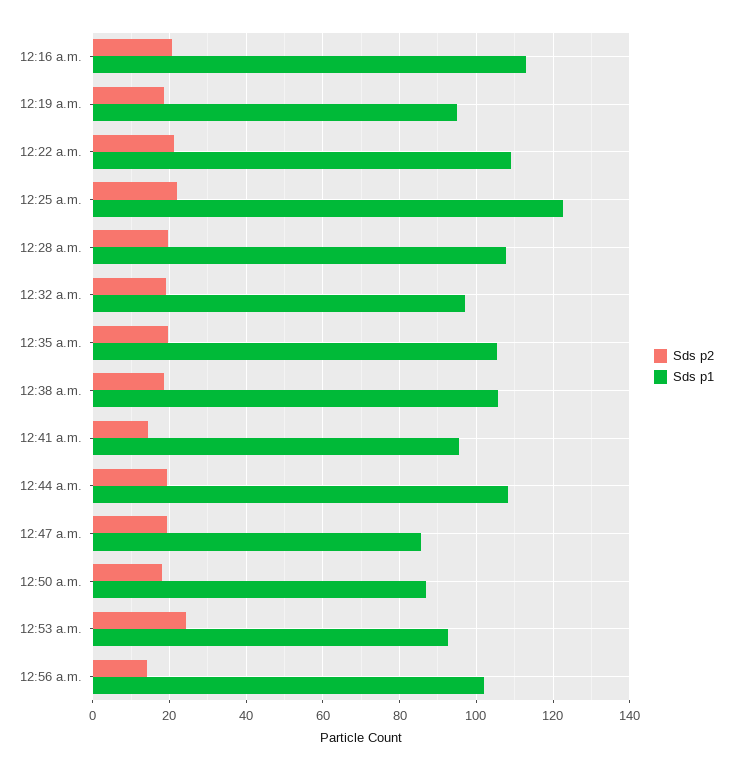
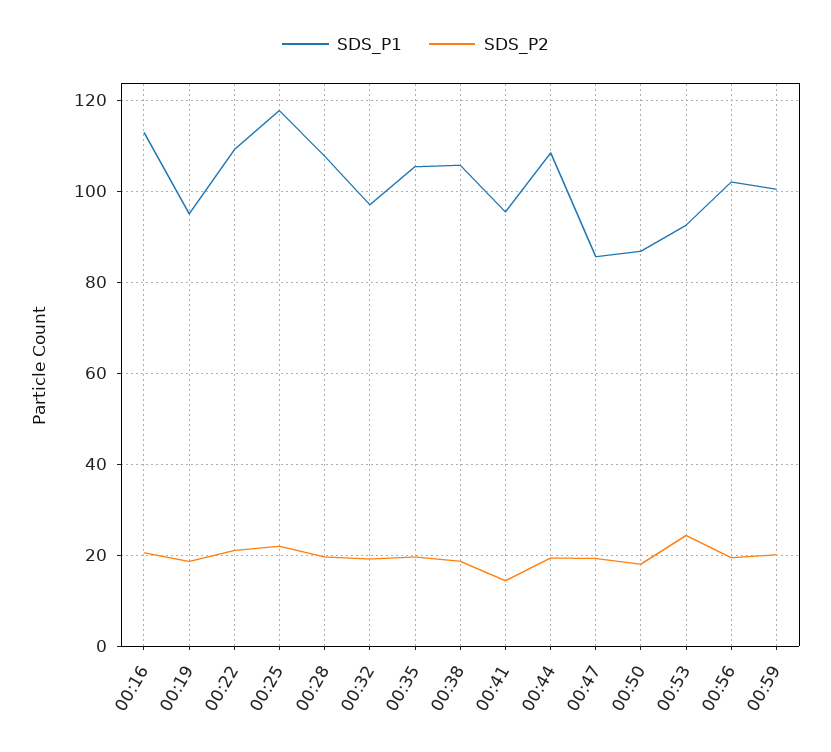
Sds p1, 12:25 a.m.: 122 -> 118
Sds p2, 12:56 a.m.: 14 -> 20
Sds p1, 00:59: none -> 100
Sds p2, 00:59: none -> 20

